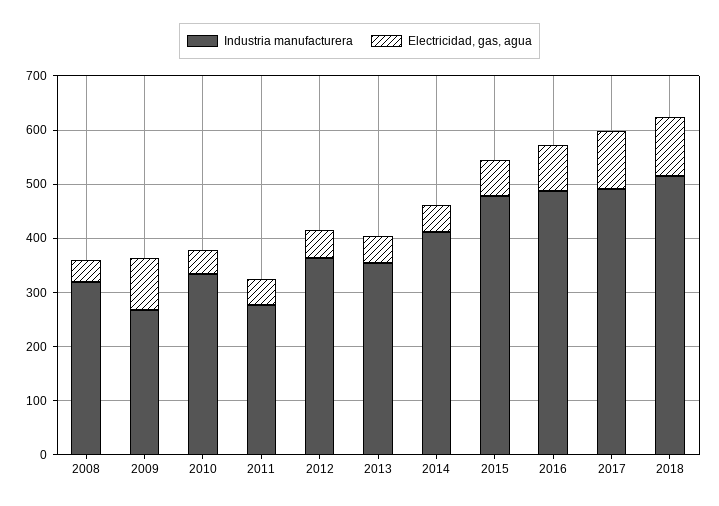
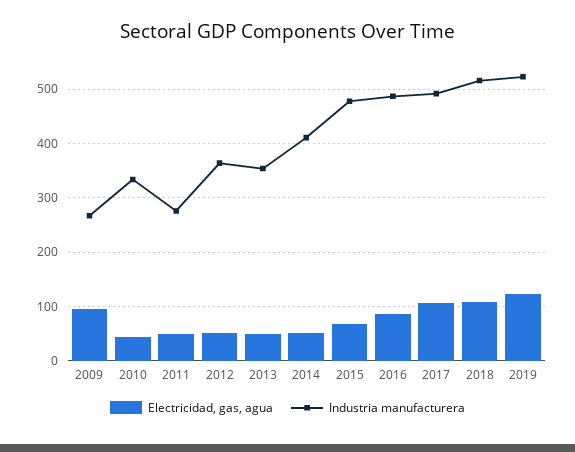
Industria manufacturera, 2008: 320 -> none
Electricidad, gas, agua, 2008: 40 -> none
Electricidad, gas, agua, 2019: none -> 120
Industria manufacturera, 2019: none -> 520

